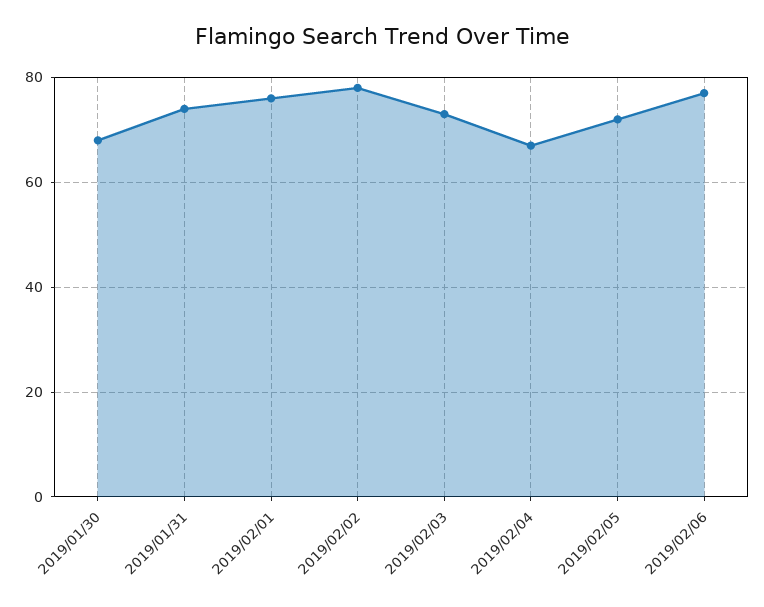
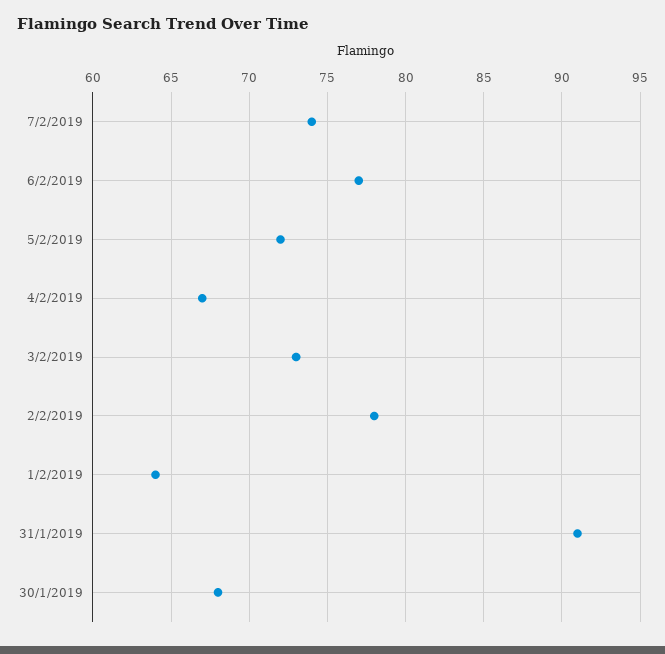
2019/01/31: 75 -> 91
2019/02/01: 75 -> 64
7/2/2019: none -> 74

